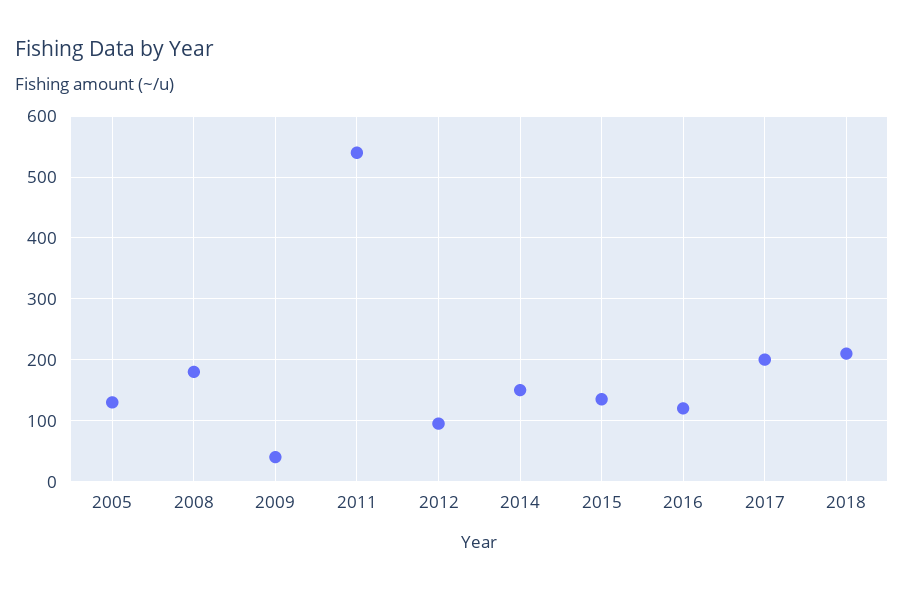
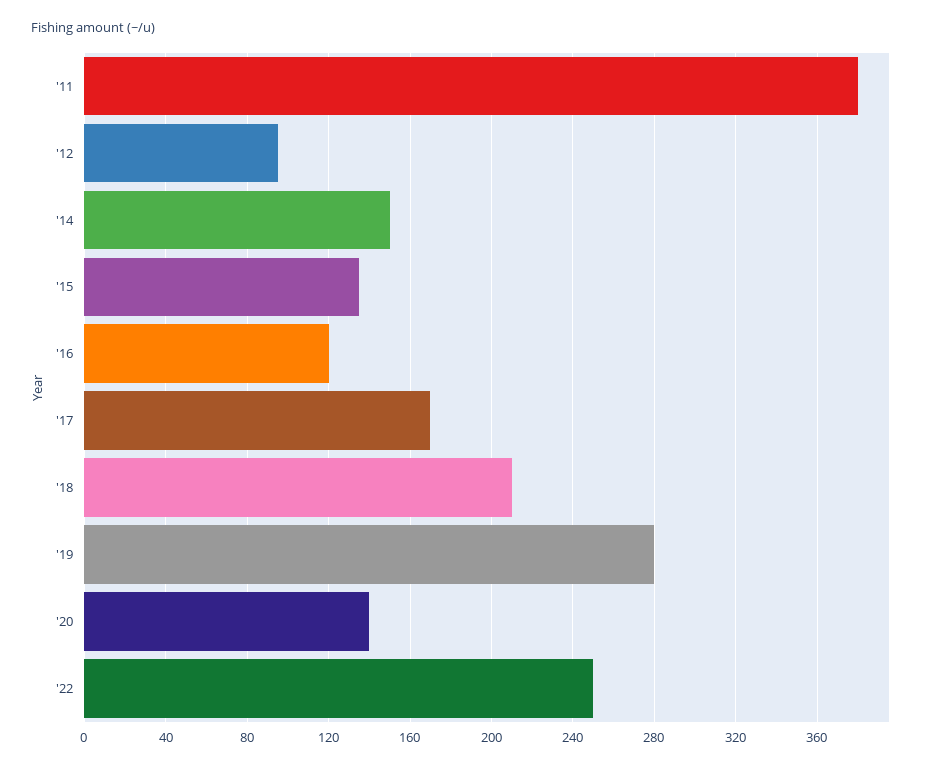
2005: 130 -> none
2008: 180 -> none
2009: 40 -> none
2011: 540 -> 380
2017: 200 -> 170
'19: none -> 280
'20: none -> 140
'22: none -> 250

